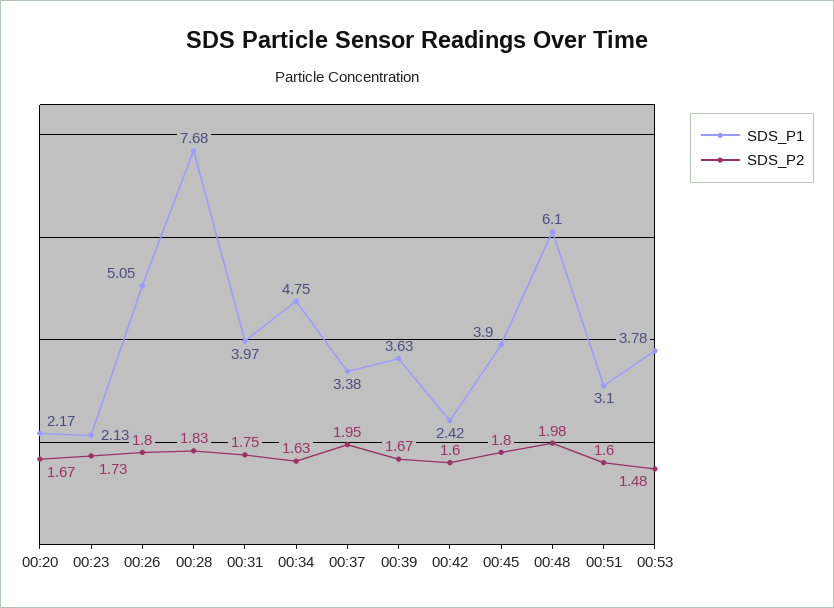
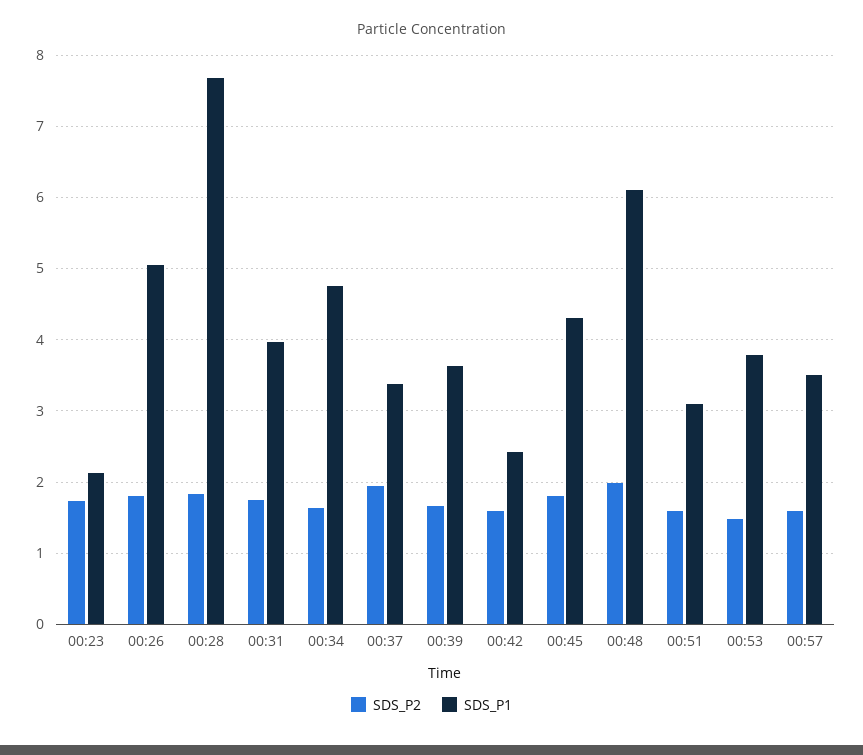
SDS_P1, 00:20: 2.17 -> none
SDS_P2, 00:20: 1.67 -> none
SDS_P1, 00:45: 3.9 -> 4.3
SDS_P2, 00:57: none -> 1.6
SDS_P1, 00:57: none -> 3.5

